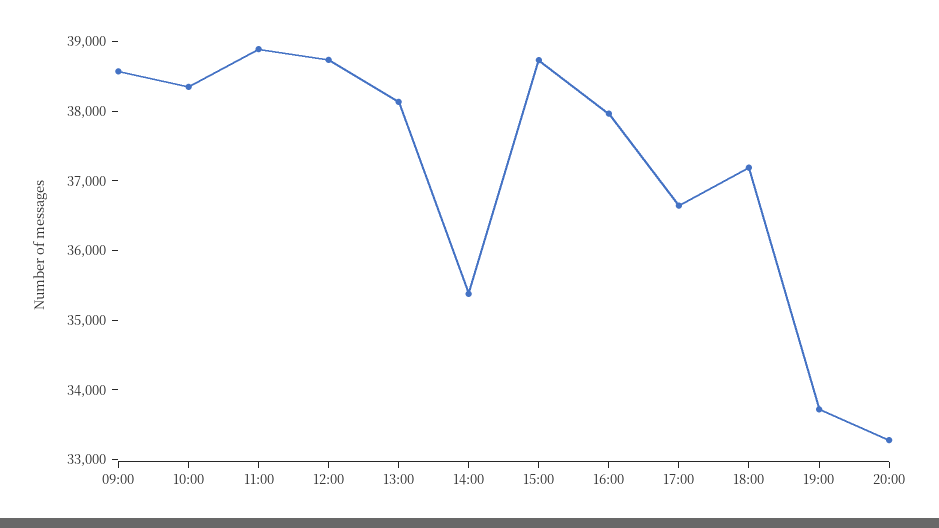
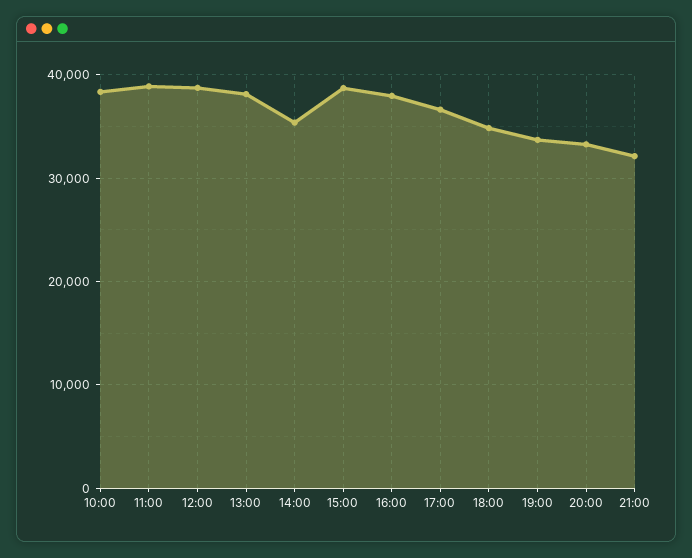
09:00: 38600 -> none
18:00: 37200 -> 35000
21:00: none -> 32000

